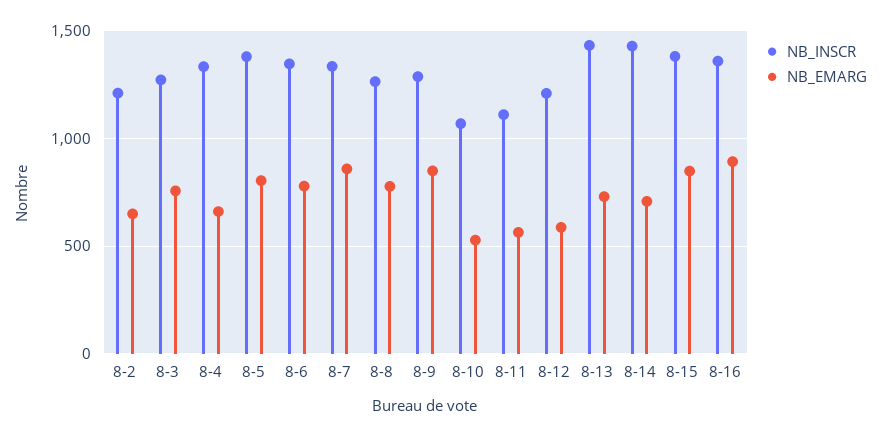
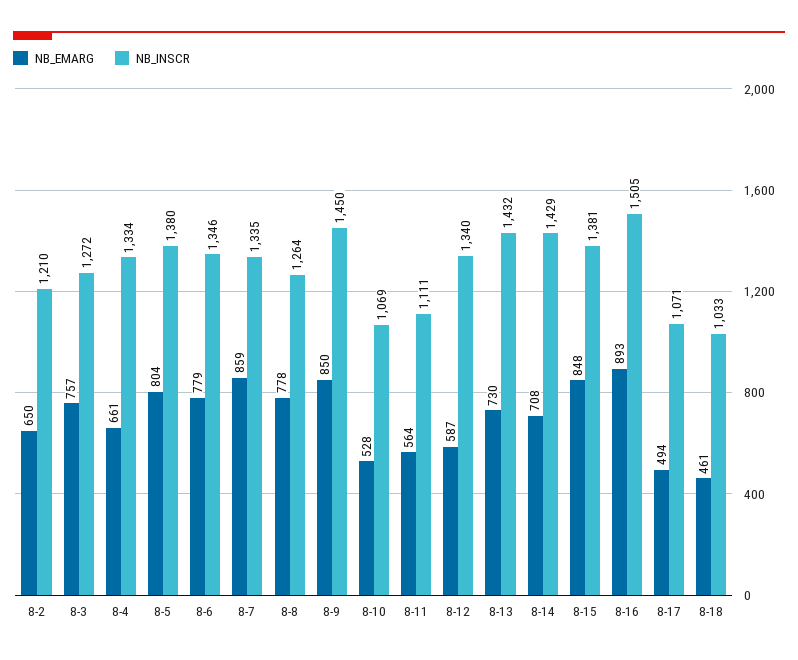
NB_INSCR, 8-9: 1300 -> 1450
NB_INSCR, 8-12: 1200 -> 1340
NB_INSCR, 8-16: 1350 -> 1505
NB_EMARG, 8-17: none -> 494
NB_INSCR, 8-17: none -> 1071
NB_EMARG, 8-18: none -> 461
NB_INSCR, 8-18: none -> 1033

